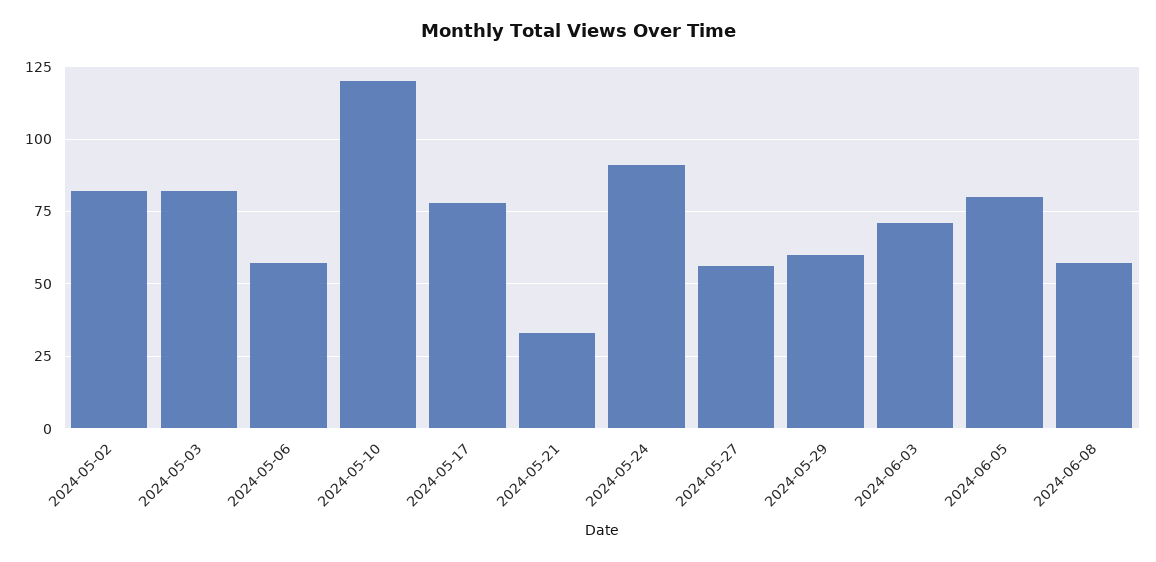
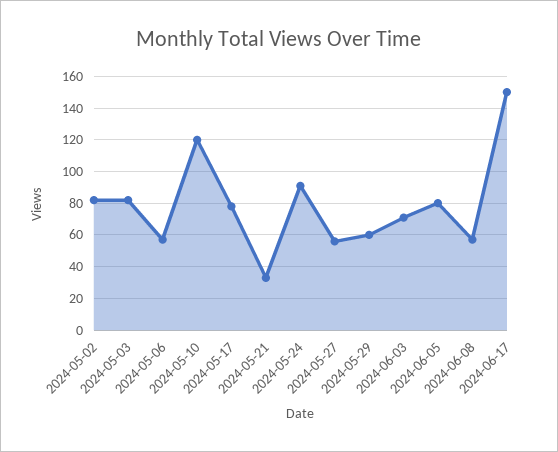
2024-06-17: none -> 150

